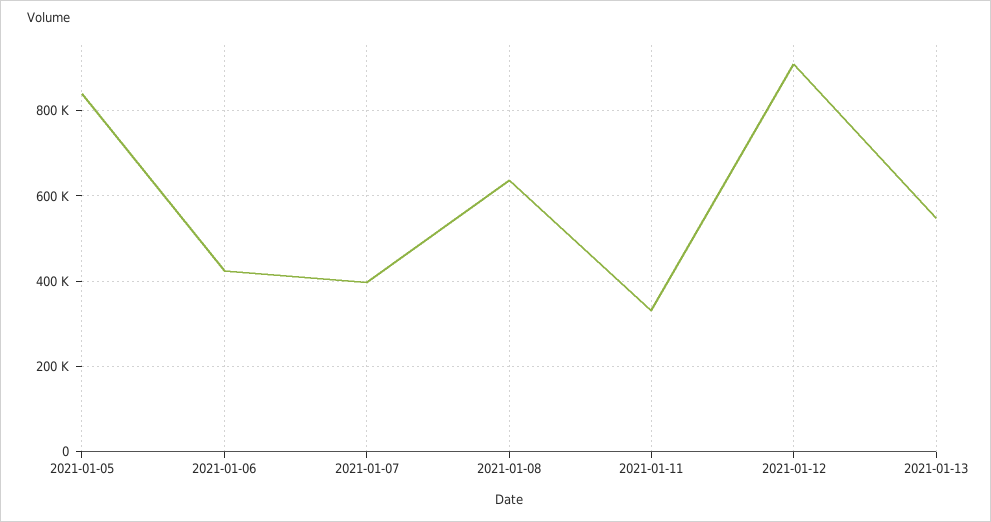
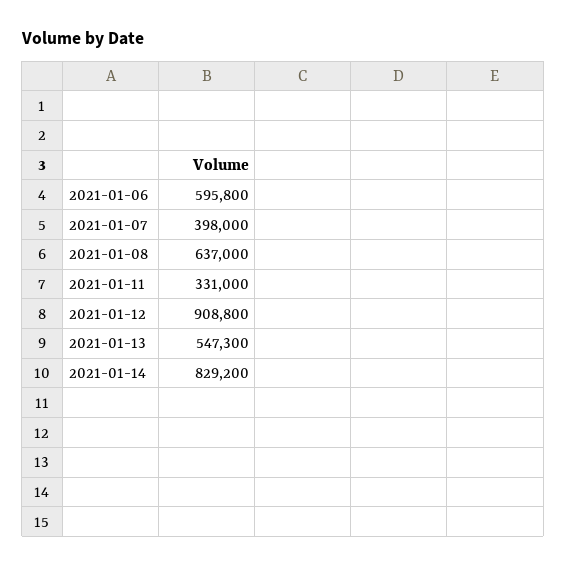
2021-01-05: 840000 -> none
2021-01-06: 420000 -> 595800
2021-01-14: none -> 829200

